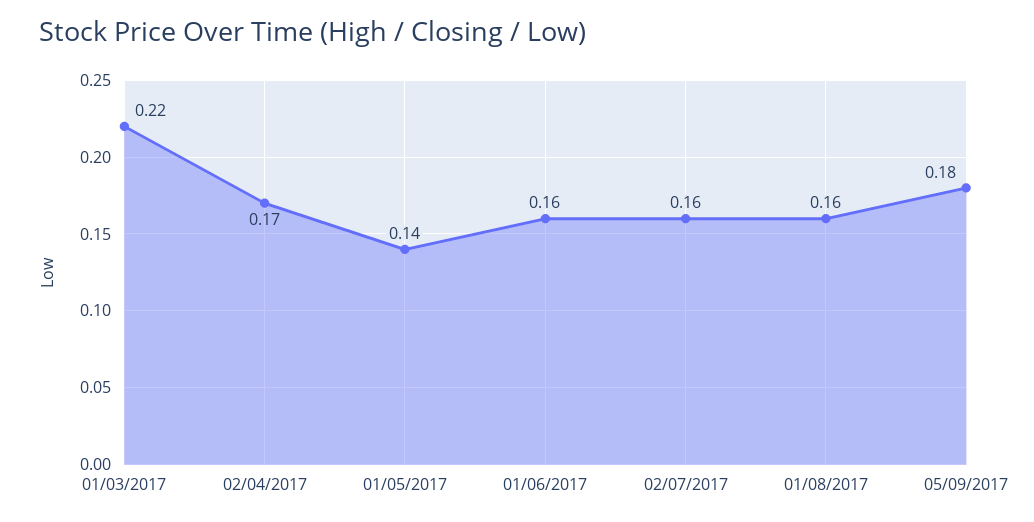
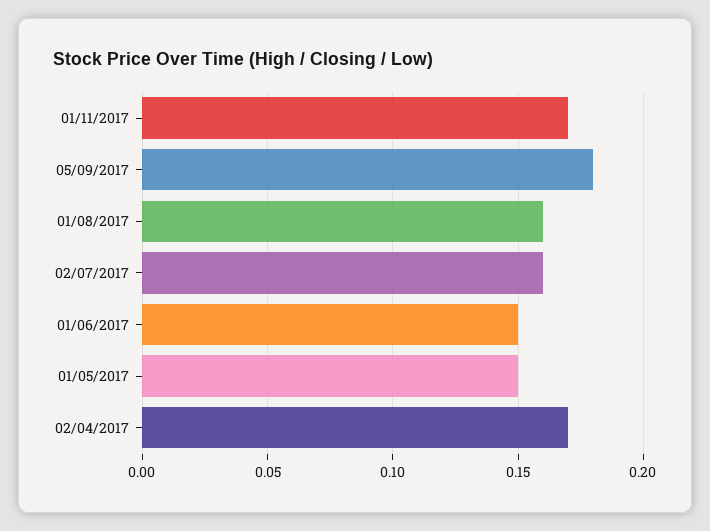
01/03/2017: 0.22 -> none
01/05/2017: 0.14 -> 0.15
01/06/2017: 0.16 -> 0.15
01/11/2017: none -> 0.17

